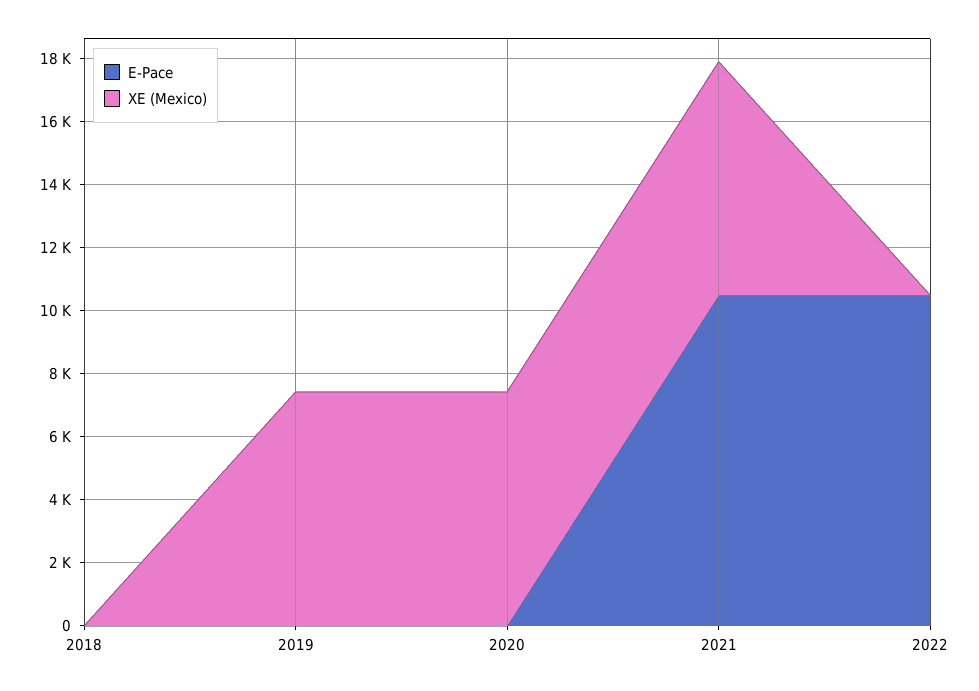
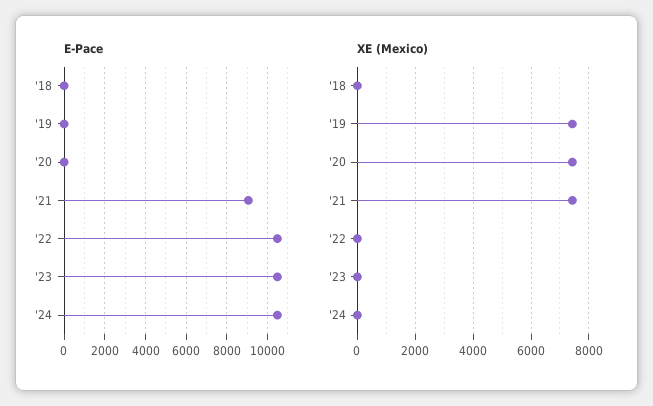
E-Pace, 2021: 10500 -> 9000
E-Pace, '23: none -> 10500
E-Pace, '24: none -> 10500
XE (Mexico), '23: none -> 0
XE (Mexico), '24: none -> 0

